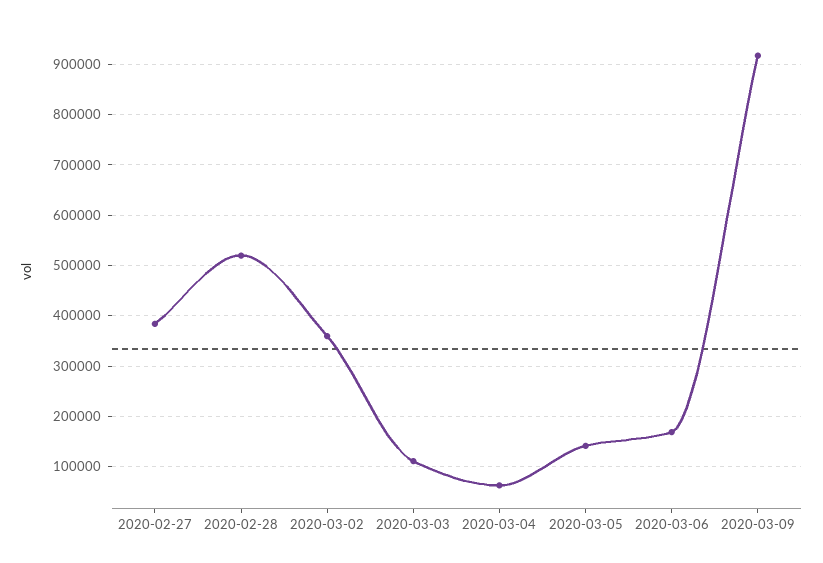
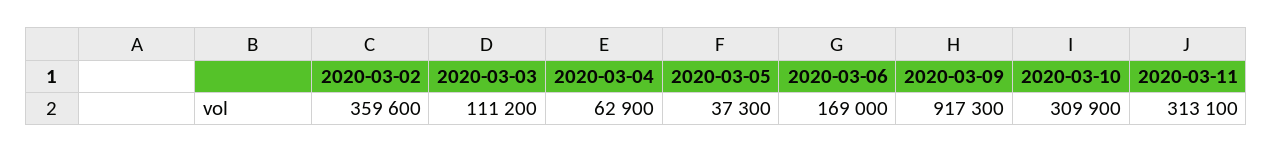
2020-02-27: 380000 -> none
2020-02-28: 520000 -> none
2020-03-05: 140000 -> 37300
2020-03-10: none -> 309900
2020-03-11: none -> 313100

